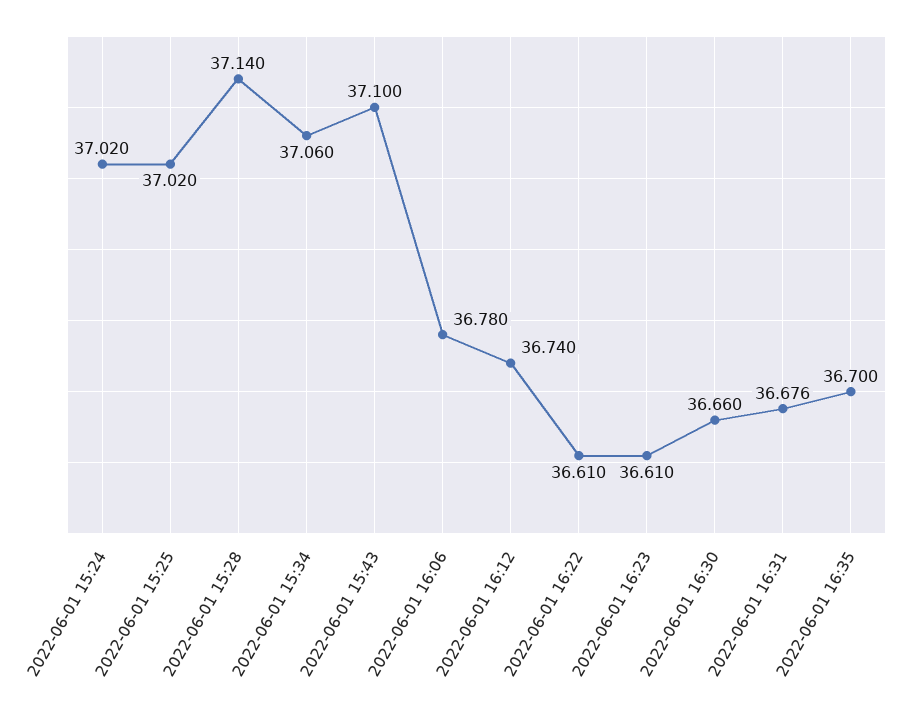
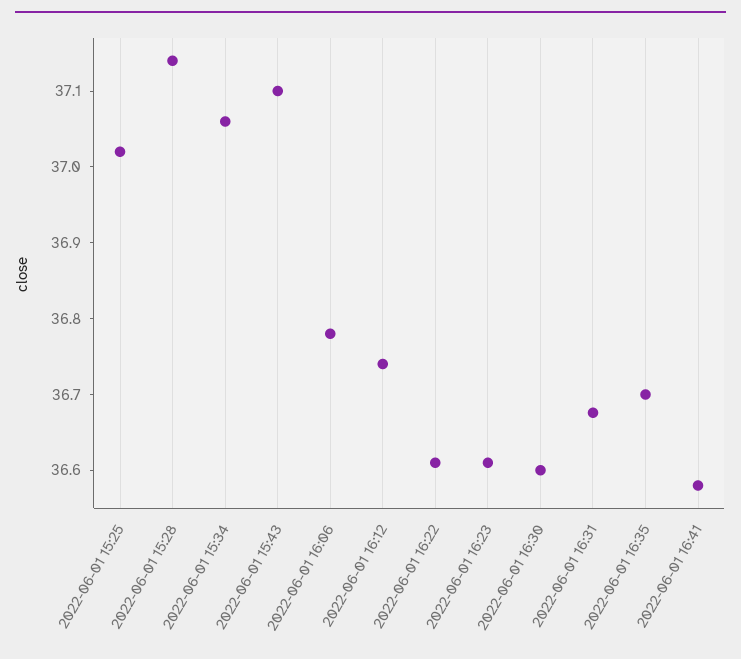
2022-06-01 15:24: 37.02 -> none
2022-06-01 16:30: 36.66 -> 36.6
2022-06-01 16:41: none -> 36.58

